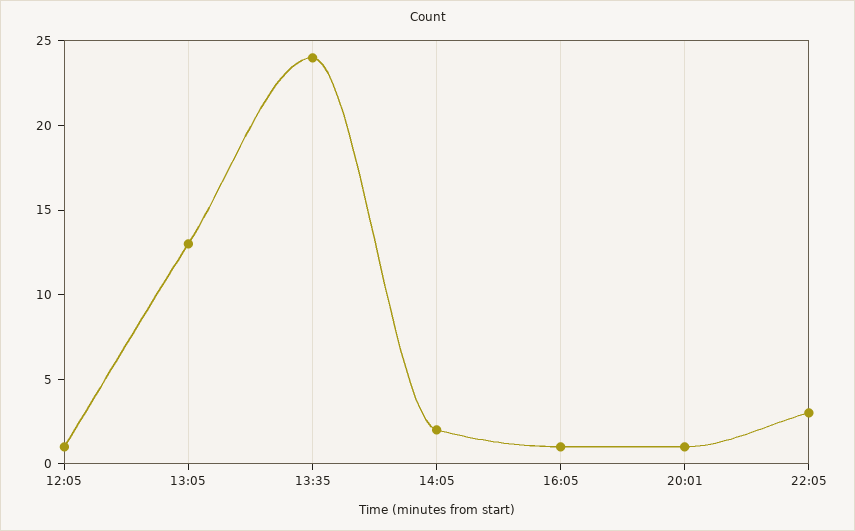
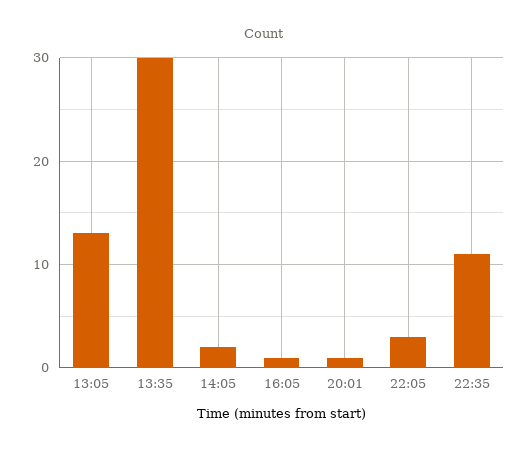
12:05: 1 -> none
13:35: 24 -> 30
22:35: none -> 11

